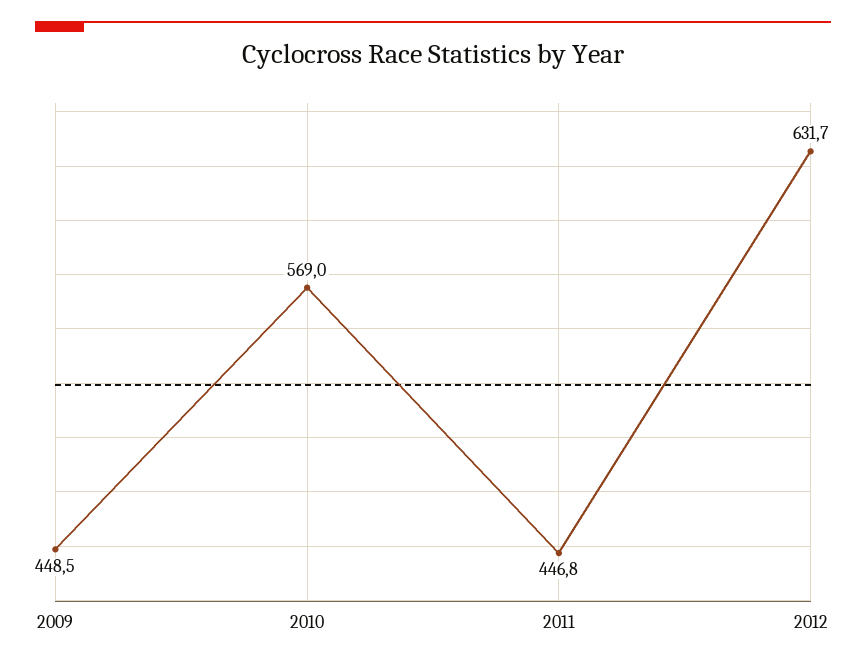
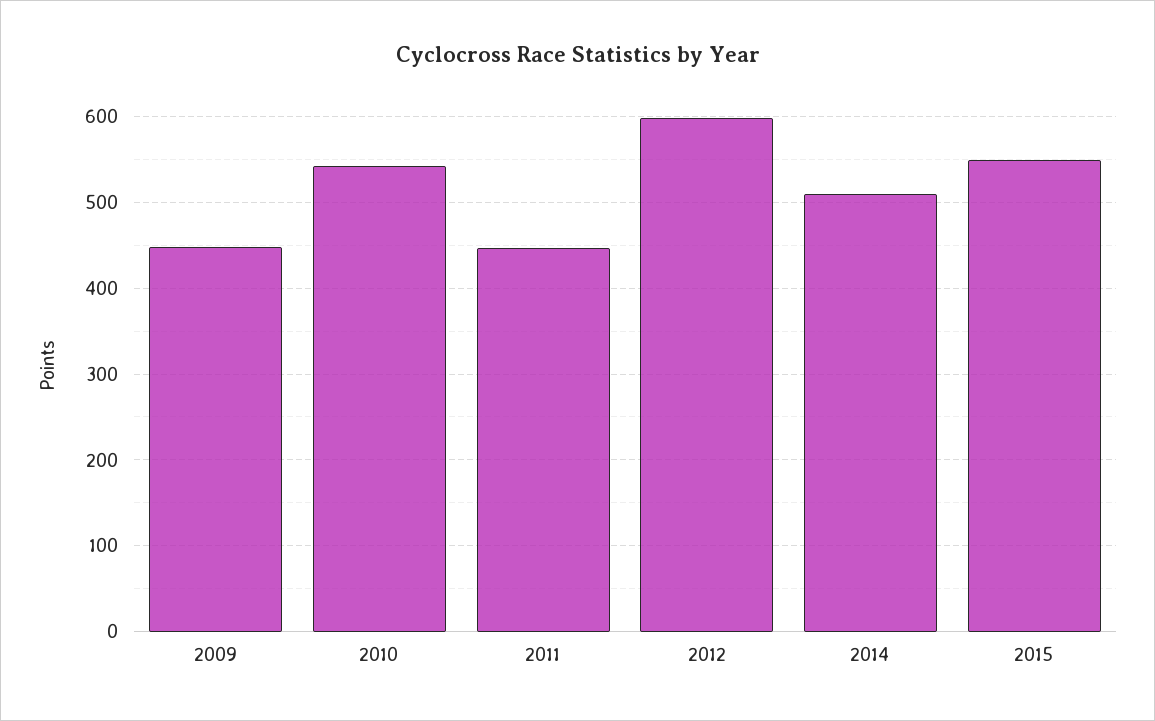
2010: 569 -> 540
2012: 631.7 -> 600
2014: none -> 510
2015: none -> 550

